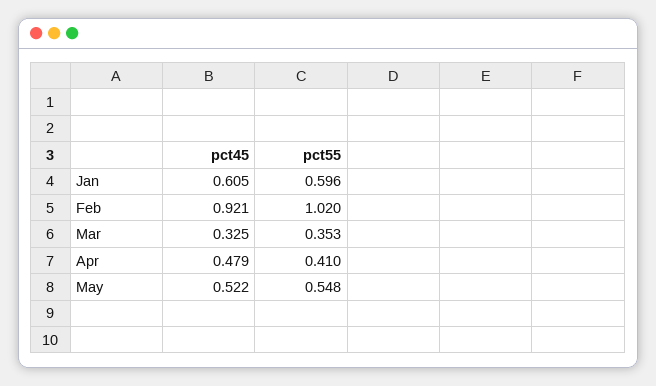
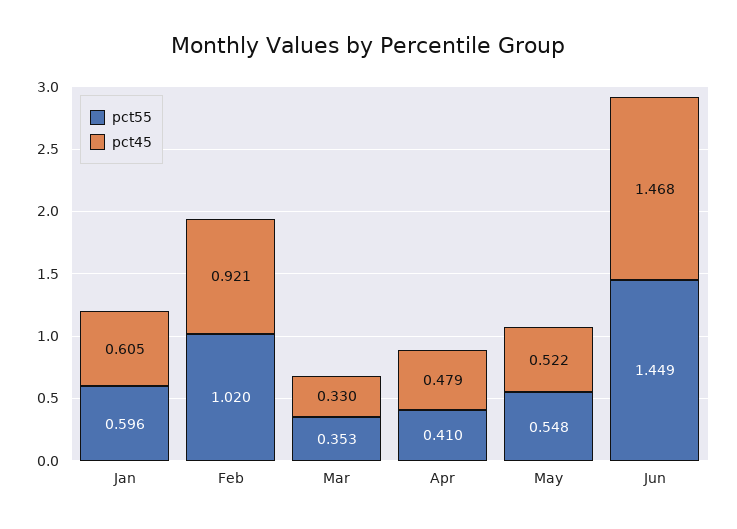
pct45, Mar: 0.325 -> 0.33
pct55, Jun: none -> 1.449
pct45, Jun: none -> 1.468

